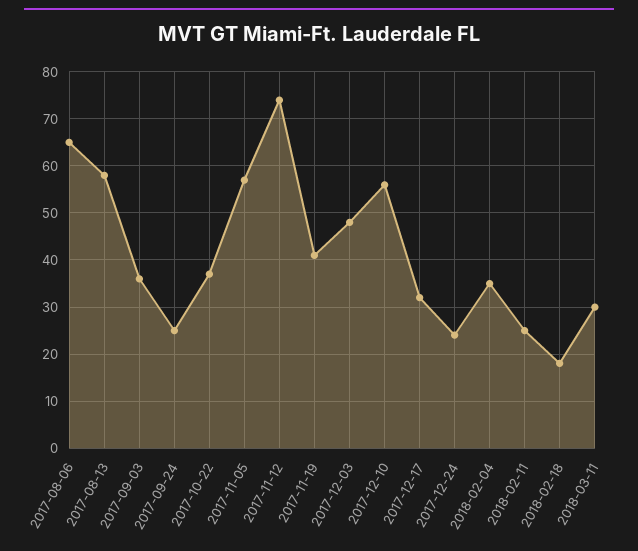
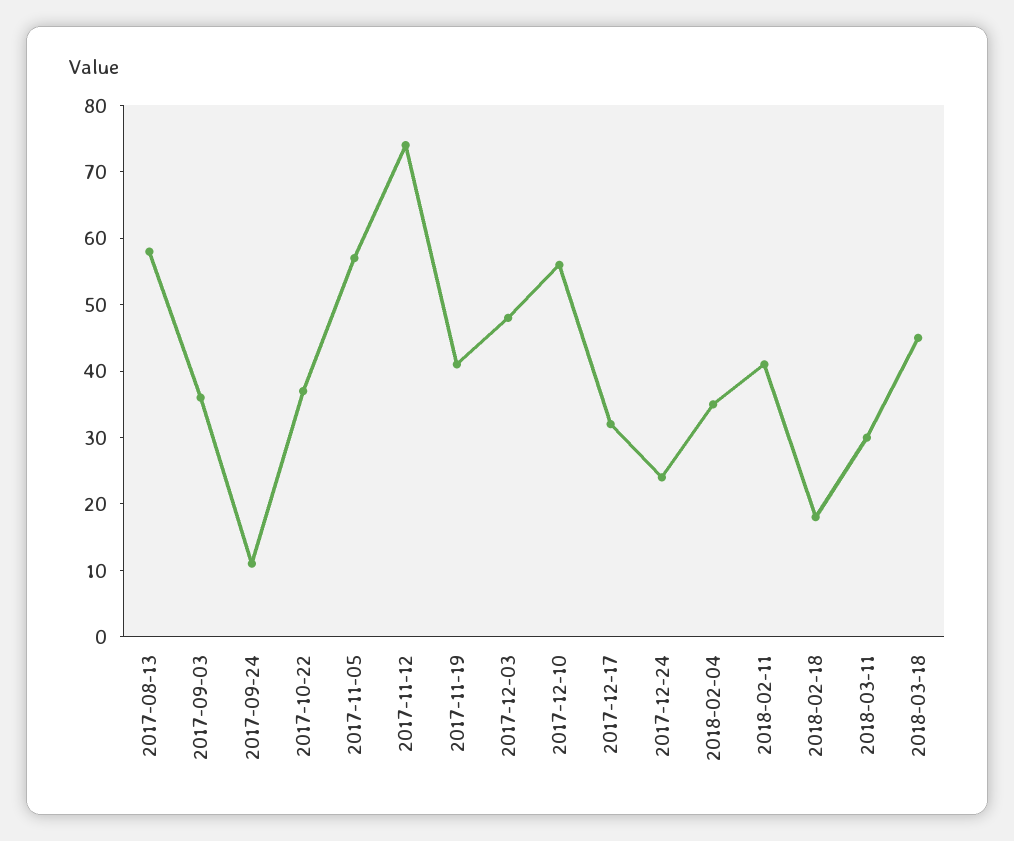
2017-08-06: 65 -> none
2017-09-24: 25 -> 10
2018-02-11: 25 -> 40
2018-03-18: none -> 45

